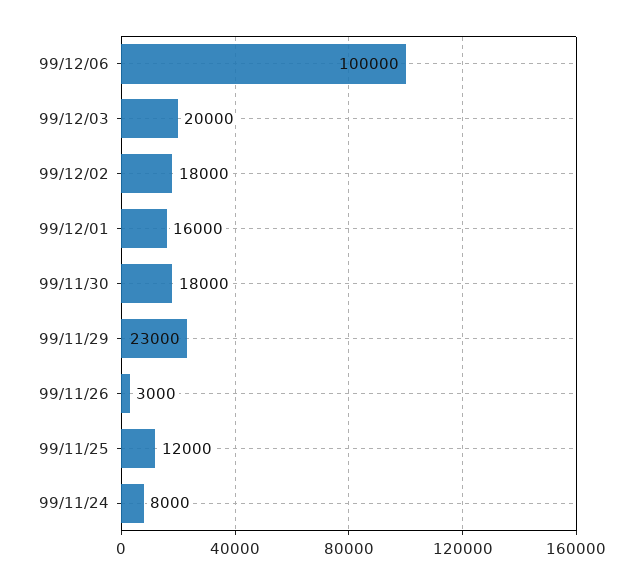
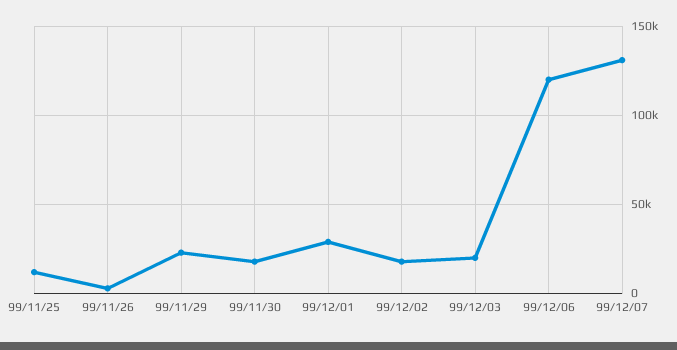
99/12/06: 100000 -> 120000
99/12/01: 16000 -> 30000
99/11/24: 8000 -> none
99/12/07: none -> 130000

